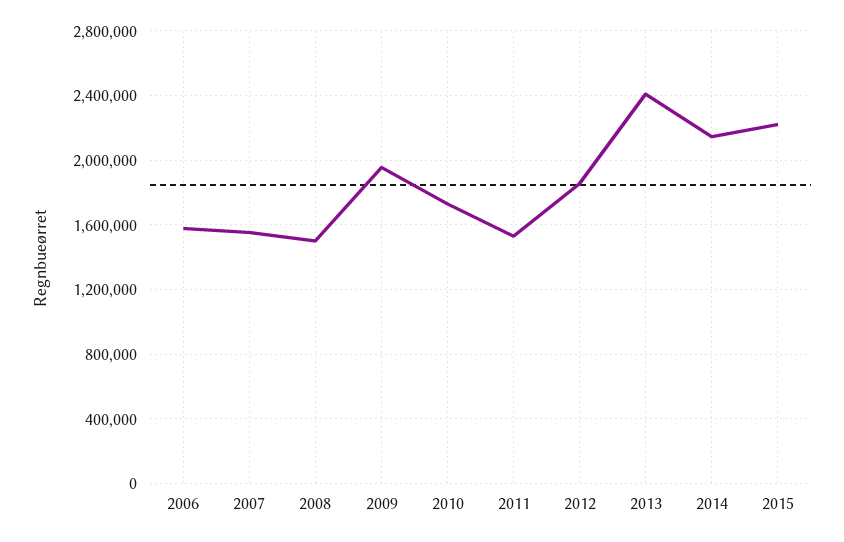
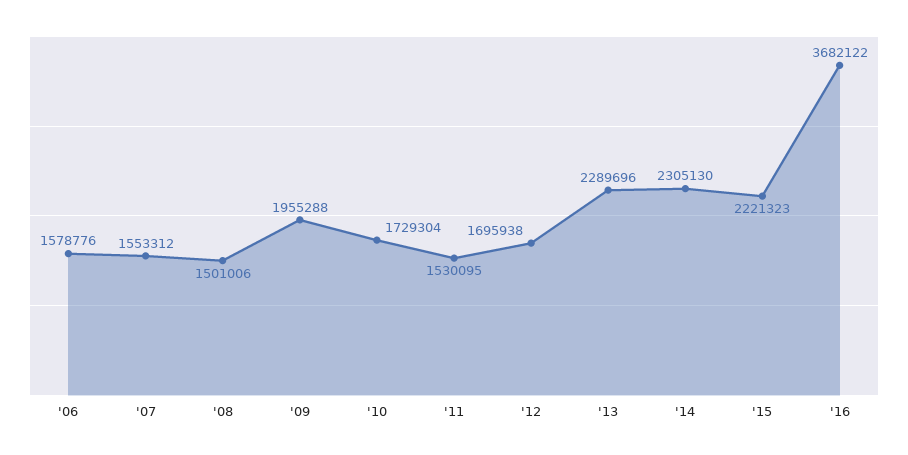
2012: 1850000 -> 1695938
2013: 2400000 -> 2289696
2014: 2150000 -> 2305130
'16: none -> 3682122

